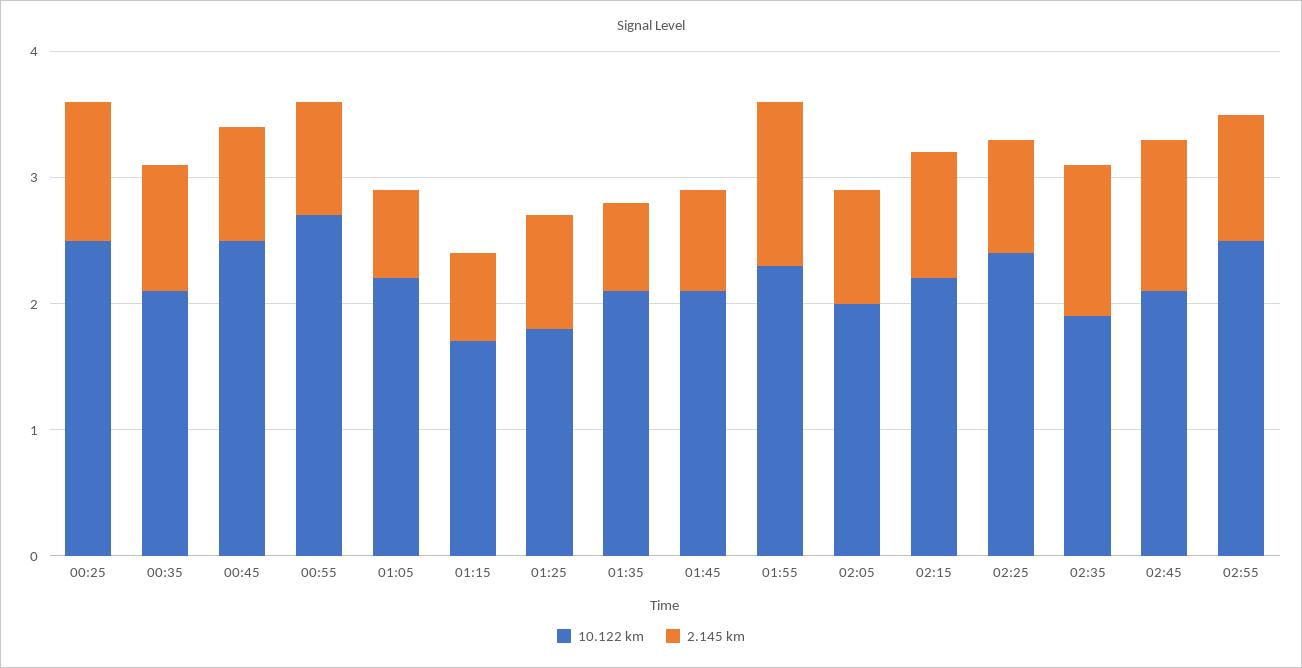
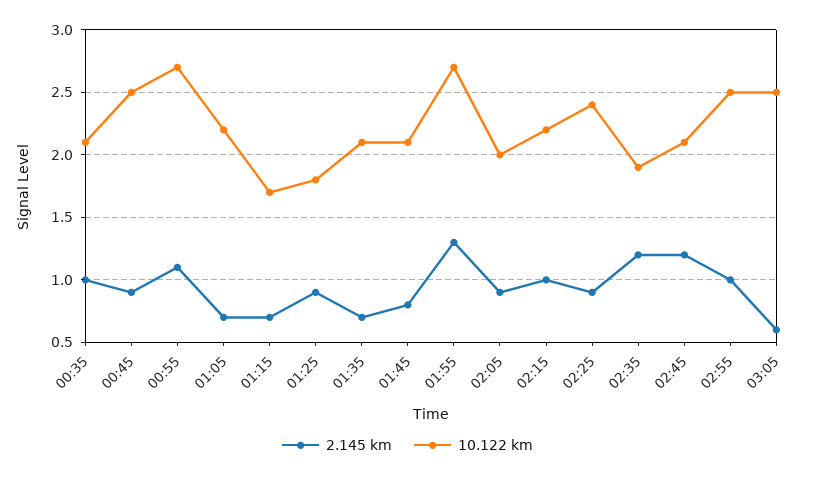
10.122 km, 00:25: 2.5 -> none
2.145 km, 00:25: 1.1 -> none
2.145 km, 00:55: 0.9 -> 1.1
10.122 km, 01:55: 2.3 -> 2.7
2.145 km, 03:05: none -> 0.6
10.122 km, 03:05: none -> 2.5

